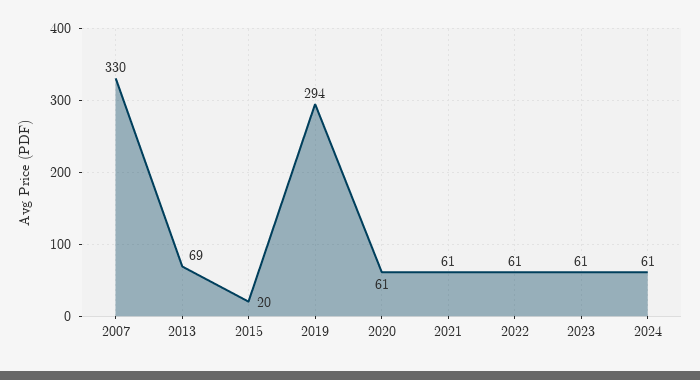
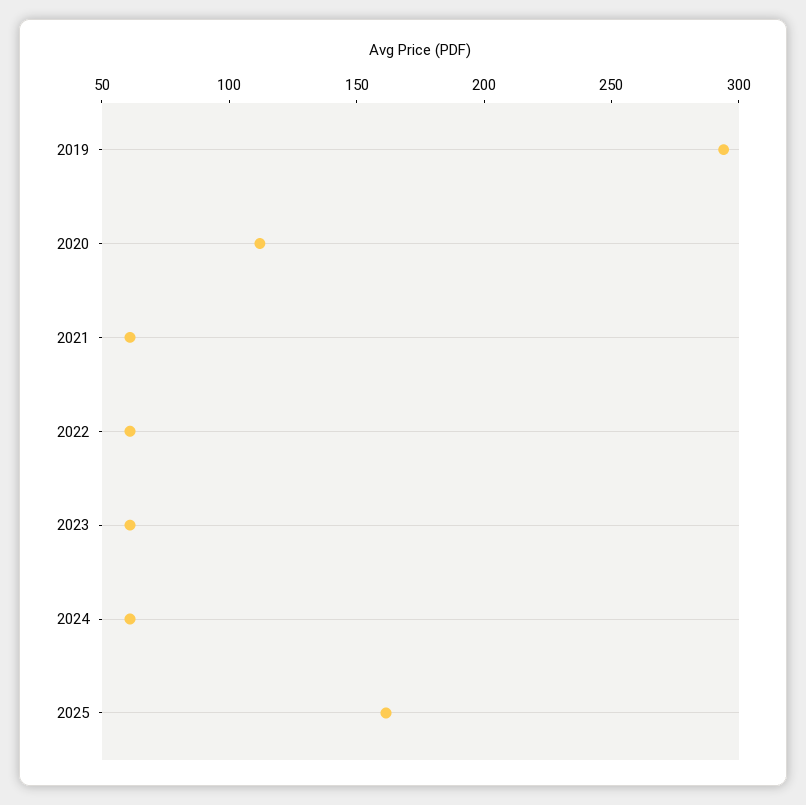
2007: 330 -> none
2013: 69 -> none
2015: 20 -> none
2020: 61 -> 110
2025: none -> 160

